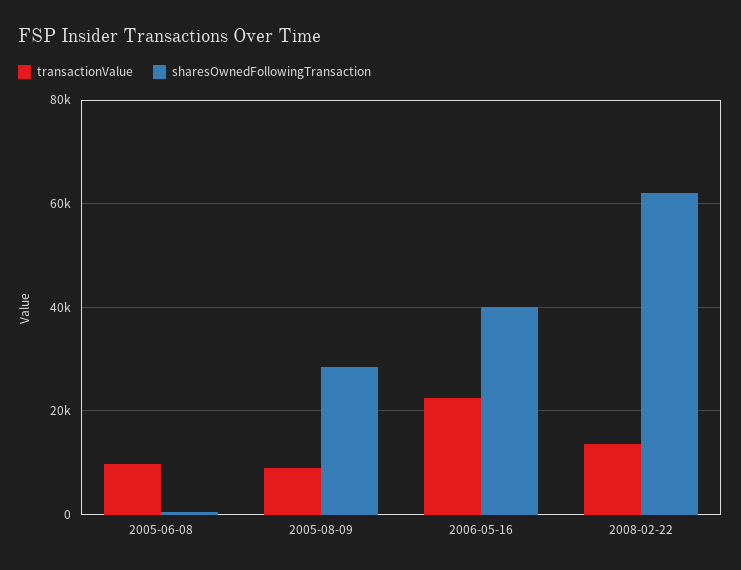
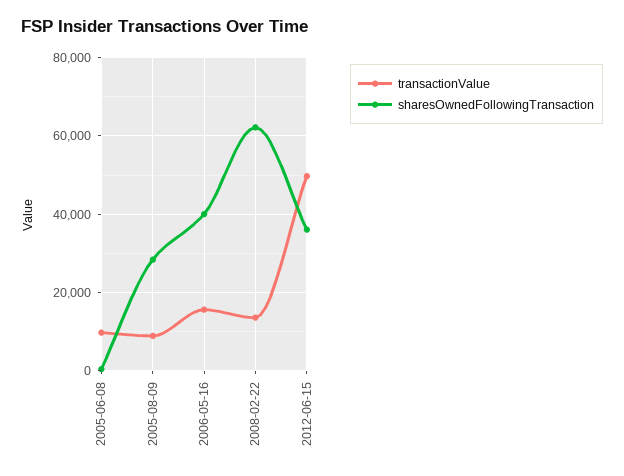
transactionValue, 2006-05-16: 22000 -> 16000
transactionValue, 2012-06-15: none -> 50000
sharesOwnedFollowingTransaction, 2012-06-15: none -> 36000

